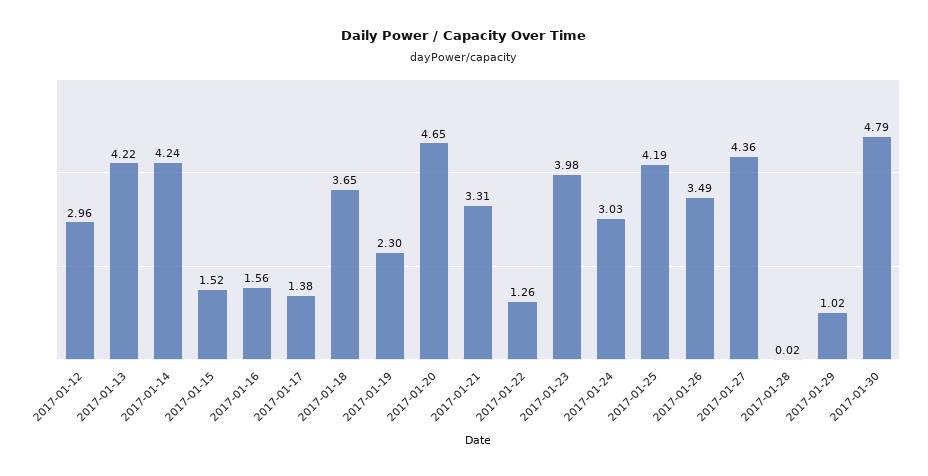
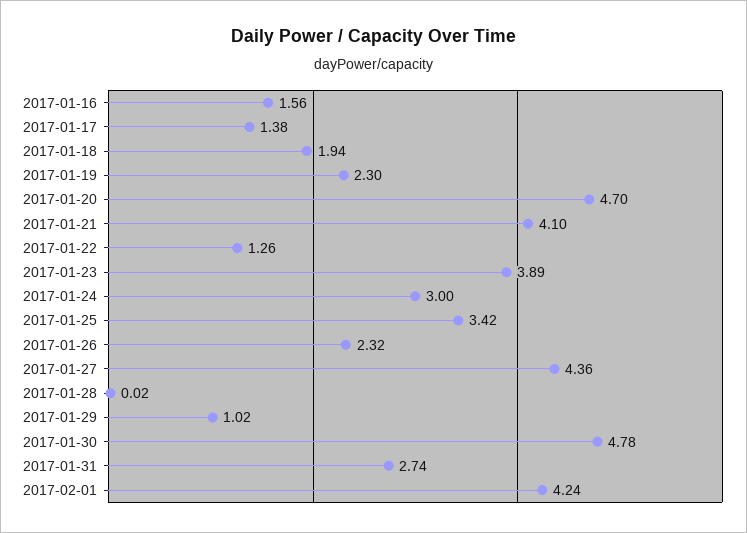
2017-01-12: 2.96 -> none
2017-01-13: 4.22 -> none
2017-01-14: 4.24 -> none
2017-01-15: 1.52 -> none
2017-01-18: 3.65 -> 1.94
2017-01-20: 4.65 -> 4.7
2017-01-21: 3.31 -> 4.1
2017-01-23: 3.98 -> 3.89
2017-01-24: 3.03 -> 3
2017-01-25: 4.19 -> 3.42
2017-01-26: 3.49 -> 2.32
2017-01-30: 4.79 -> 4.78
2017-01-31: none -> 2.74
2017-02-01: none -> 4.24

